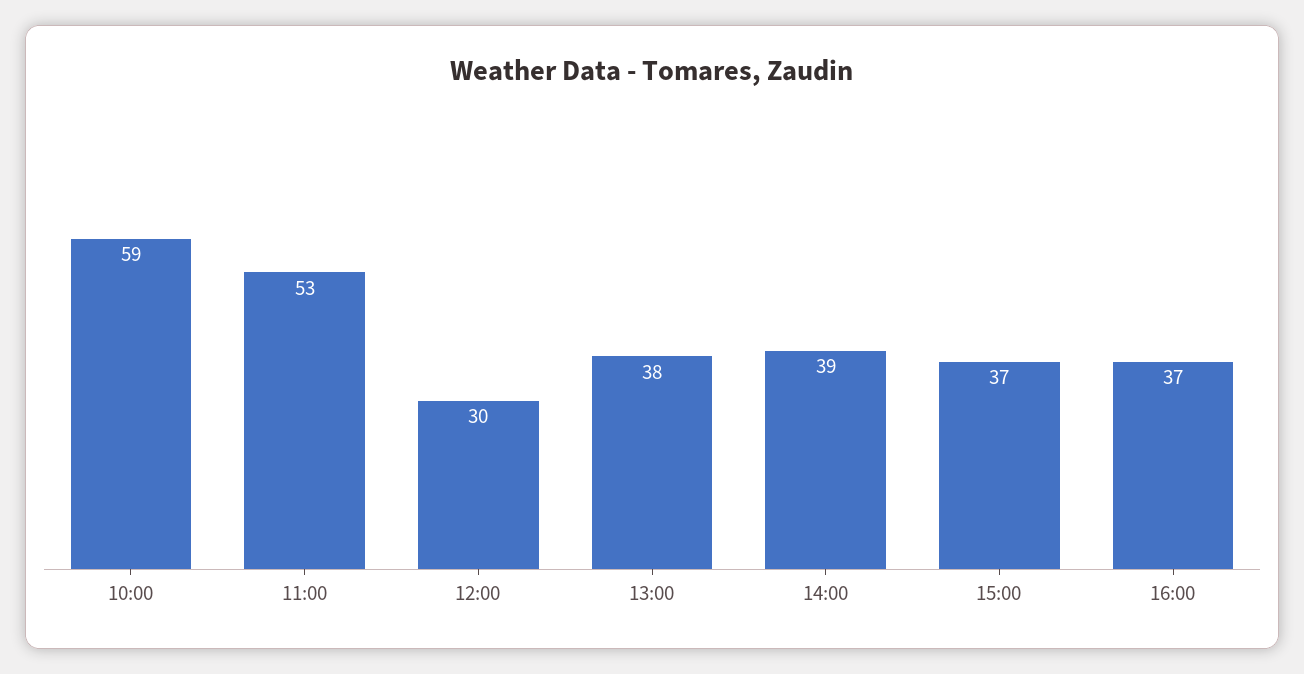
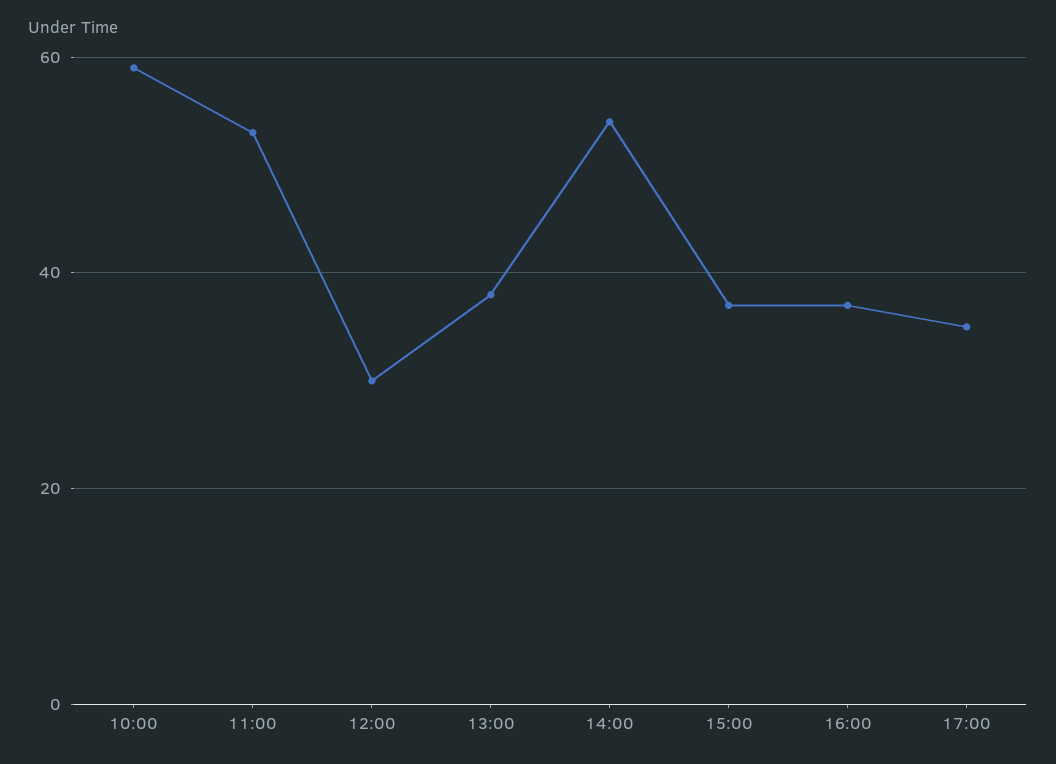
14:00: 39 -> 55
17:00: none -> 35

